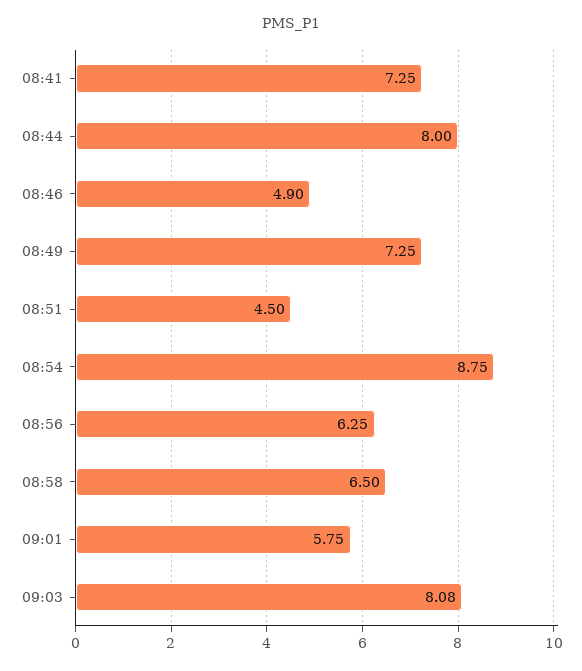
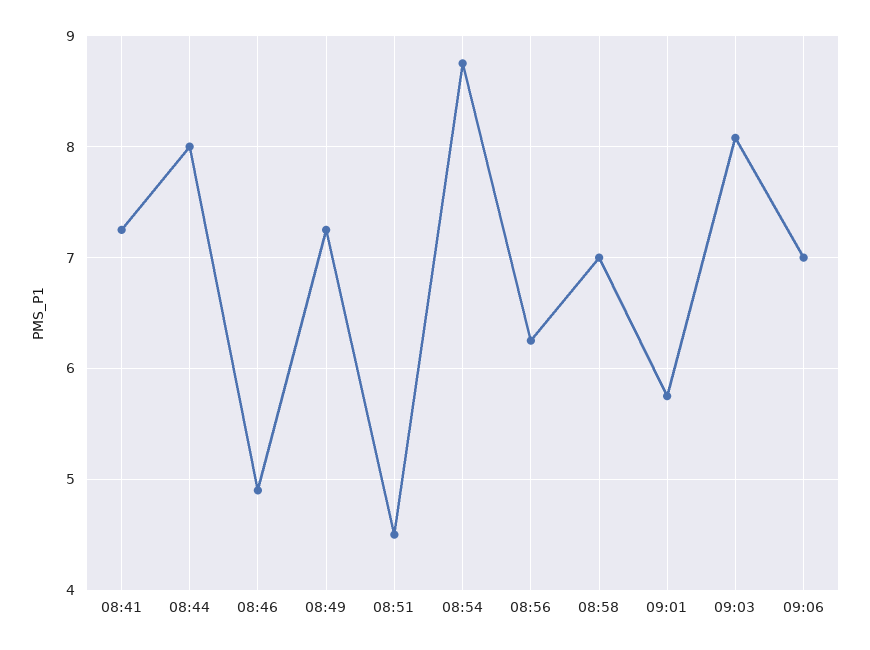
08:58: 6.5 -> 7
09:06: none -> 7

